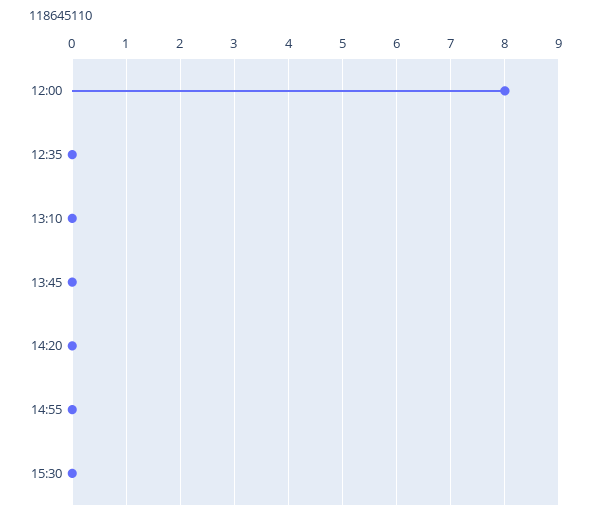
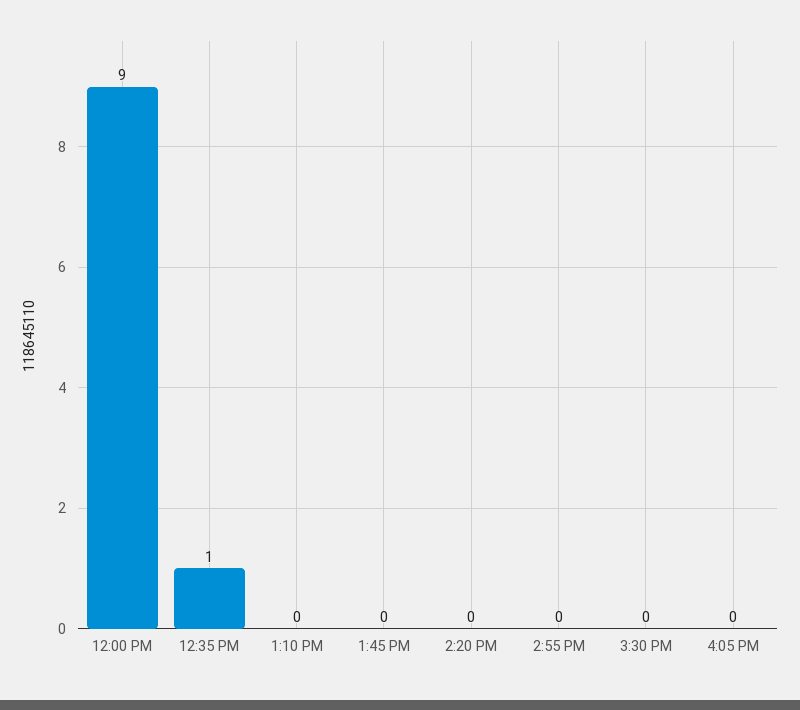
12:00: 8 -> 9
12:35: 0 -> 1
4:05 PM: none -> 0

